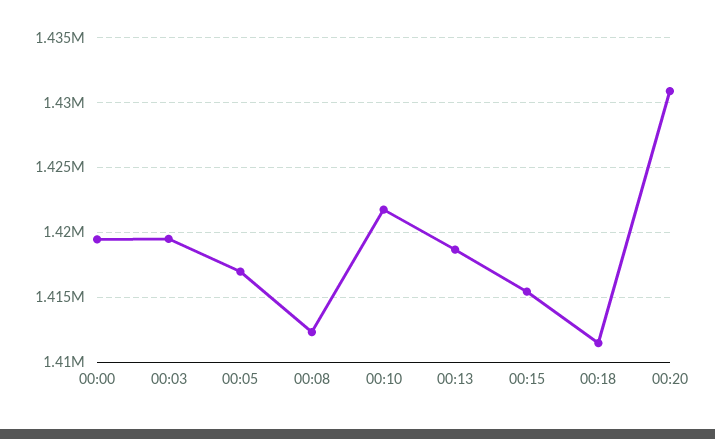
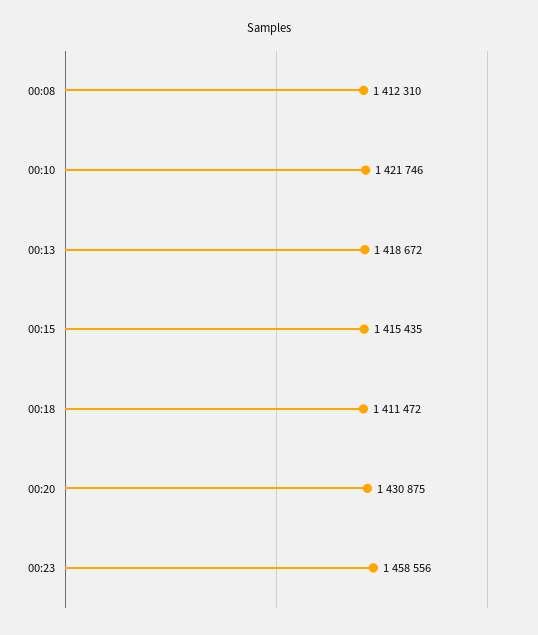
00:00: 1419500 -> none
00:03: 1419500 -> none
00:05: 1417000 -> none
00:23: none -> 1458556

